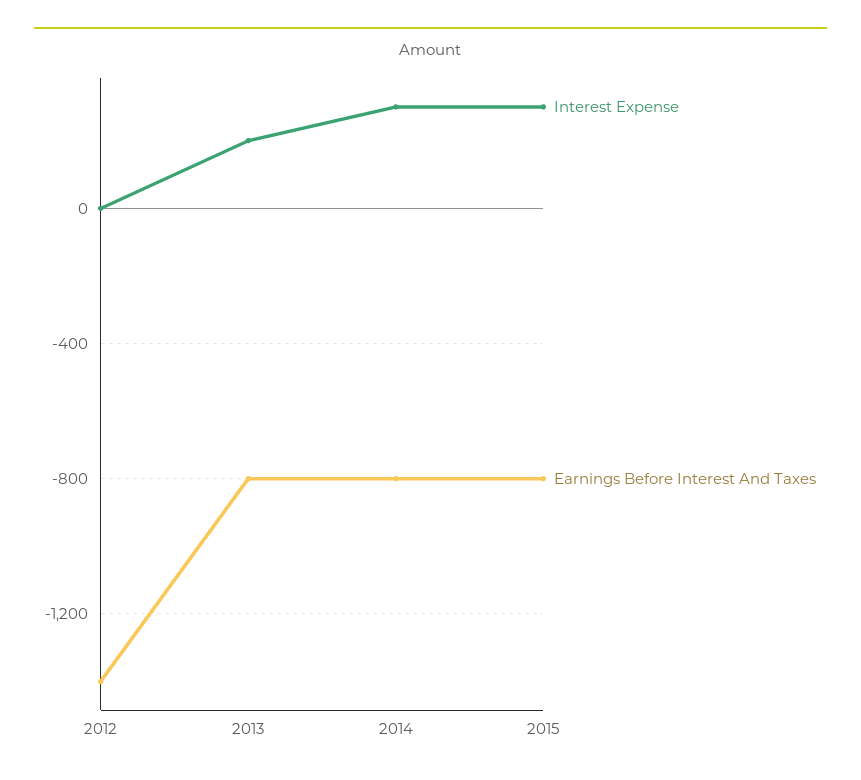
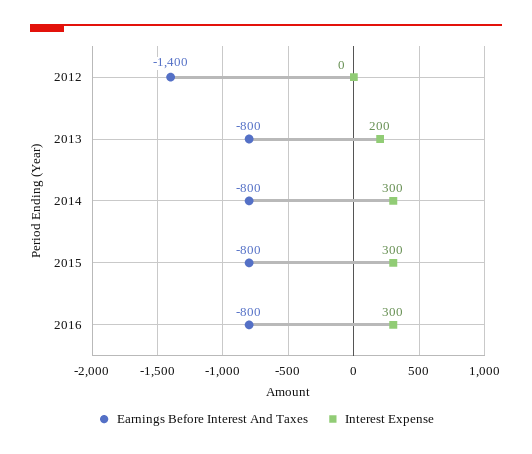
Earnings Before Interest And Taxes, 2016: none -> -800
Interest Expense, 2016: none -> 300

